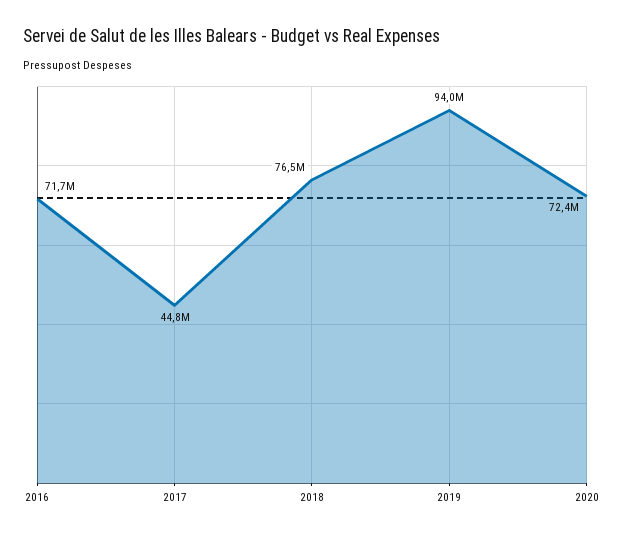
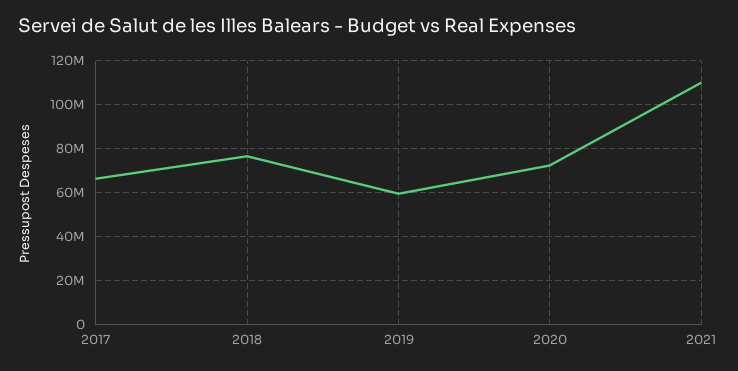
2016: 71700000 -> none
2017: 44800000 -> 65000000
2019: 94000000 -> 60000000
2021: none -> 110000000

